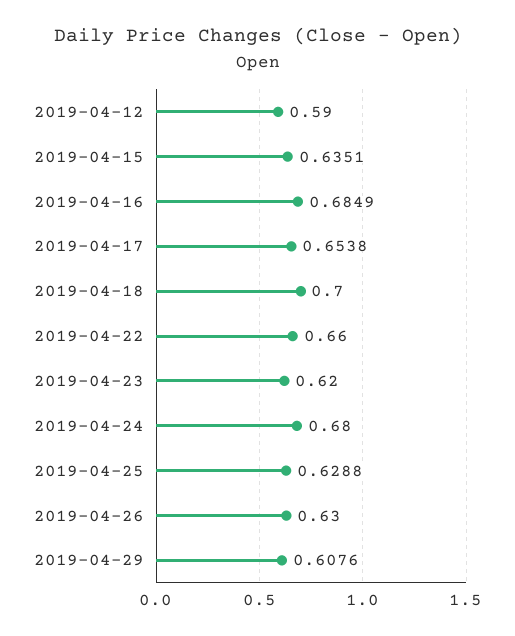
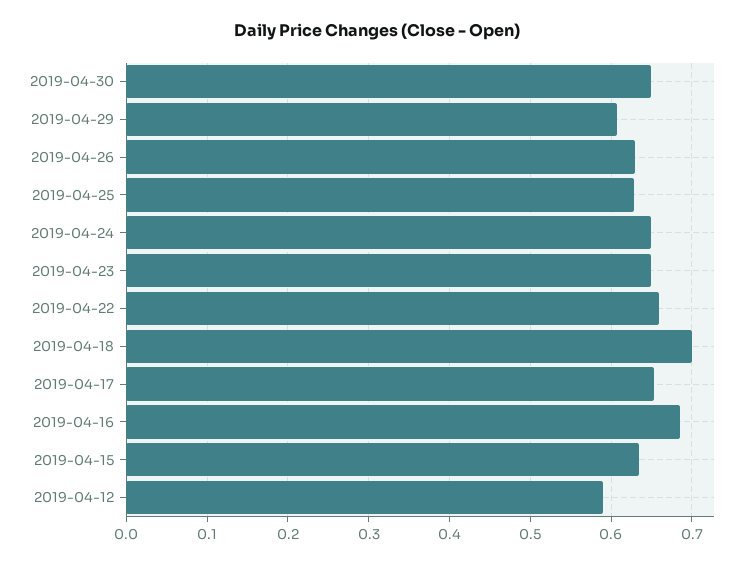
2019-04-23: 0.62 -> 0.65
2019-04-24: 0.68 -> 0.65
2019-04-30: none -> 0.65

